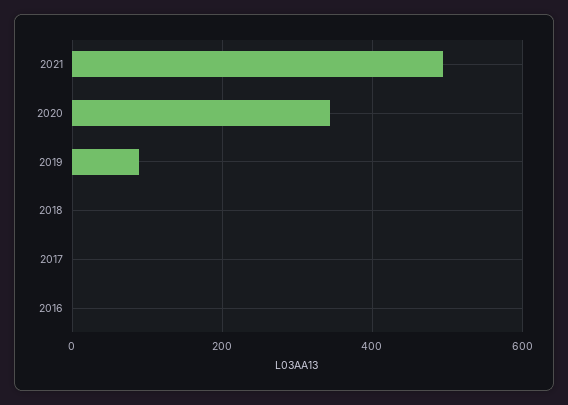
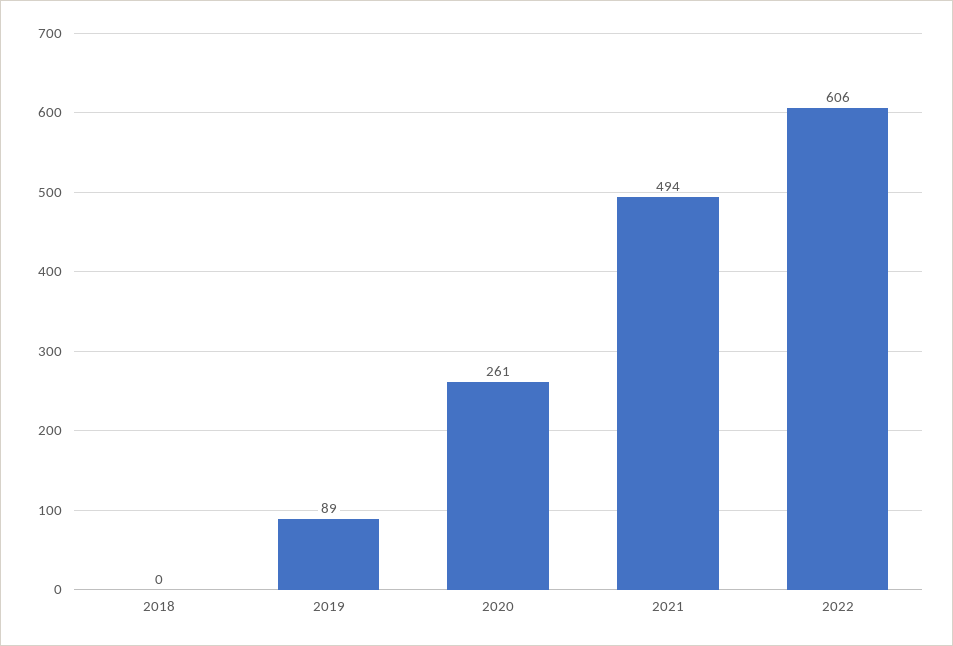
2020: 340 -> 261
2017: 0 -> none
2016: 0 -> none
2022: none -> 606

